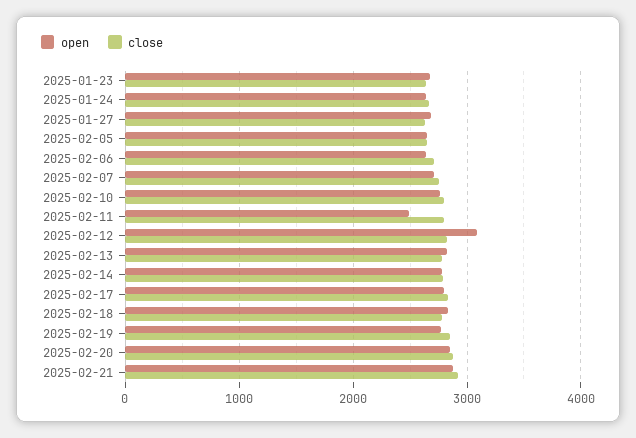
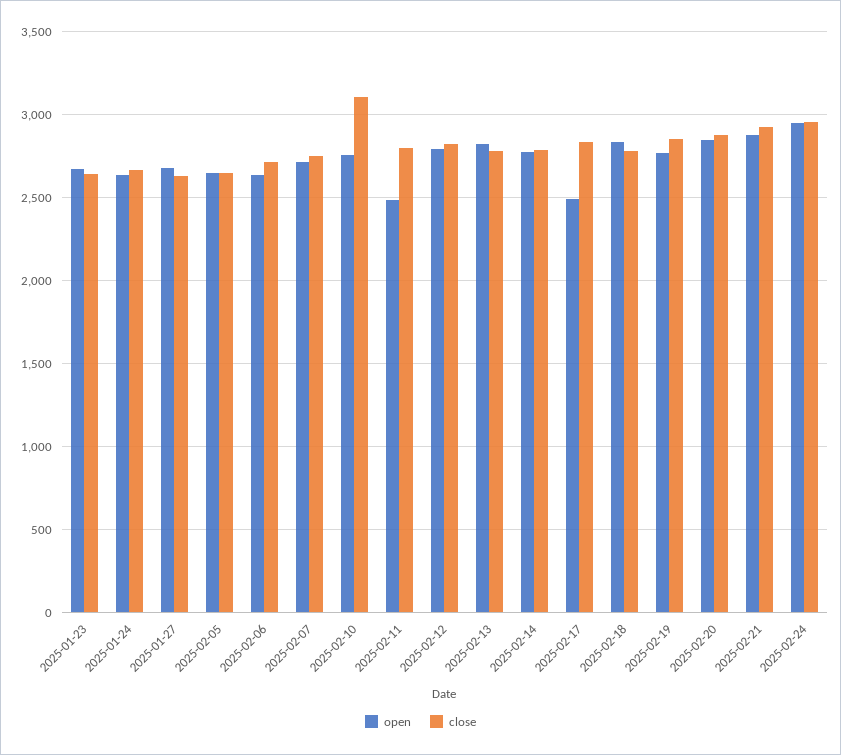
close, 2025-02-10: 2800 -> 3100
open, 2025-02-12: 3100 -> 2800
open, 2025-02-17: 2800 -> 2500
open, 2025-02-24: none -> 2950
close, 2025-02-24: none -> 2950

